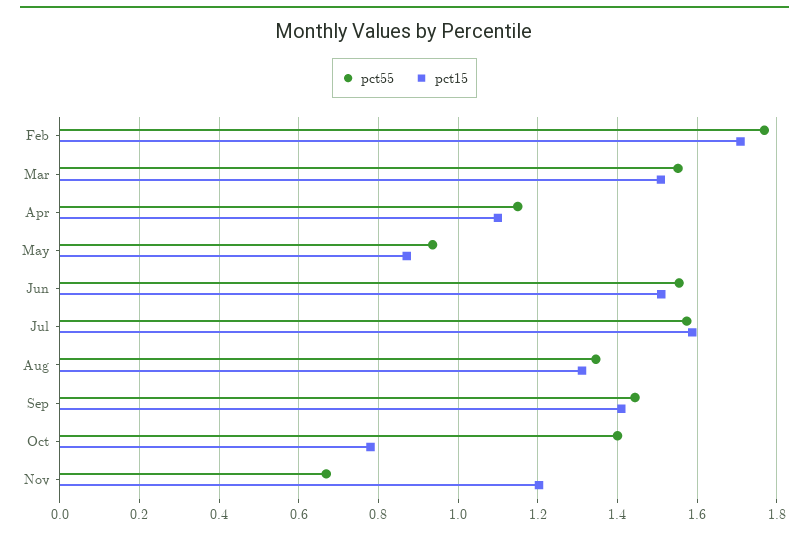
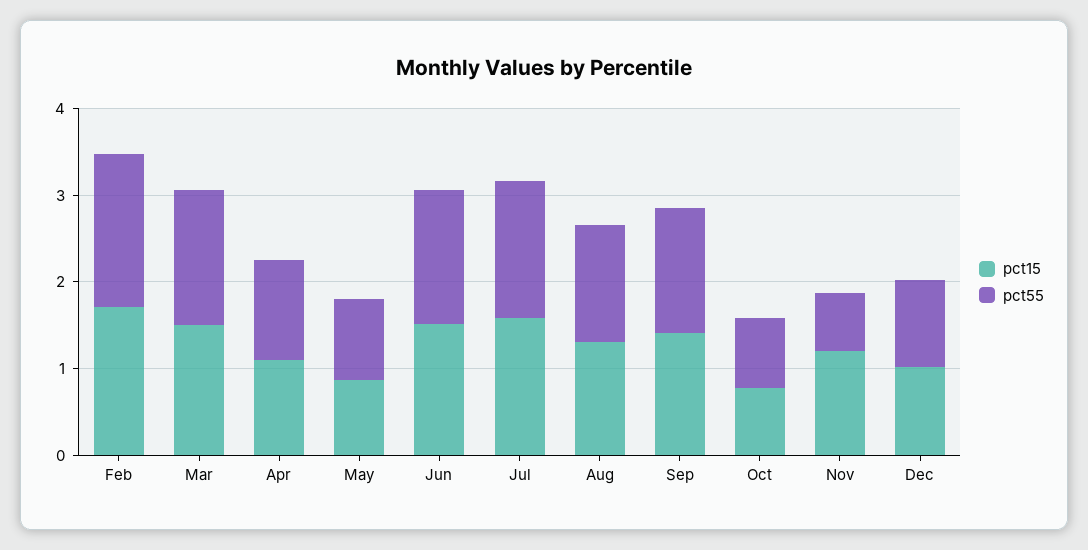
pct55, Oct: 1.4 -> 0.8
pct15, Dec: none -> 1
pct55, Dec: none -> 1

